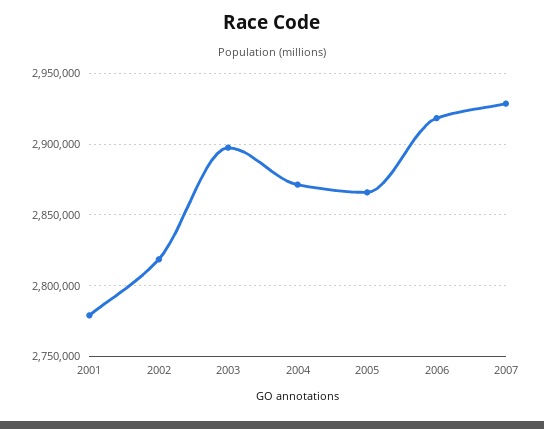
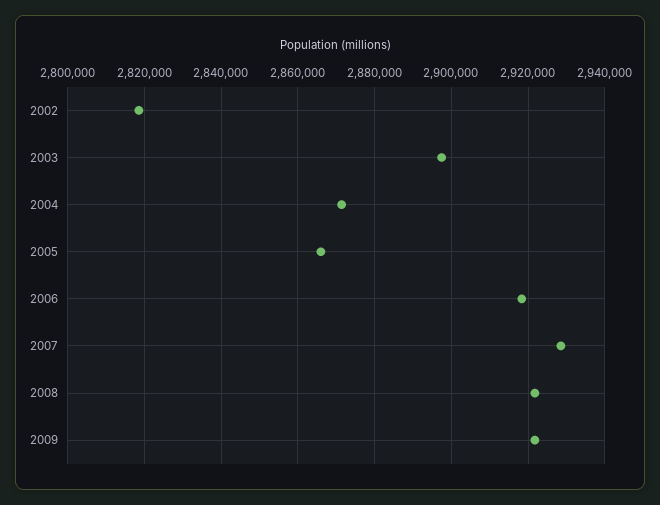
2001: 2780000 -> none
2008: none -> 2922000
2009: none -> 2922000

